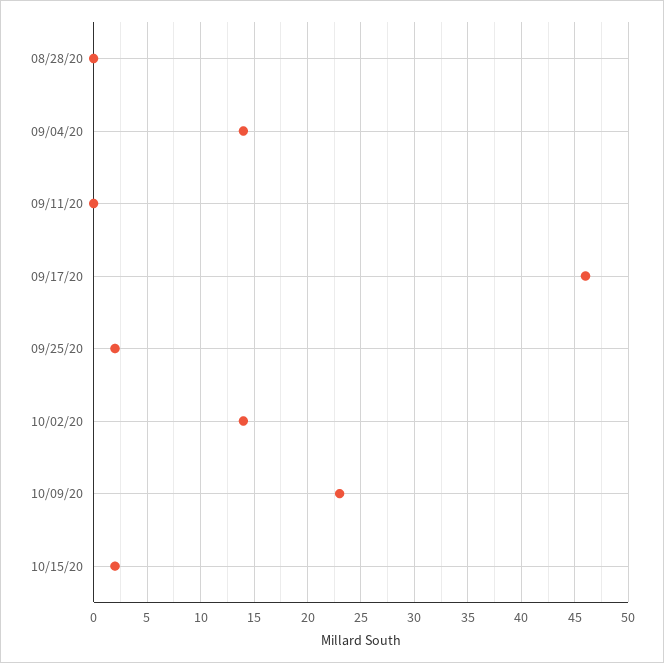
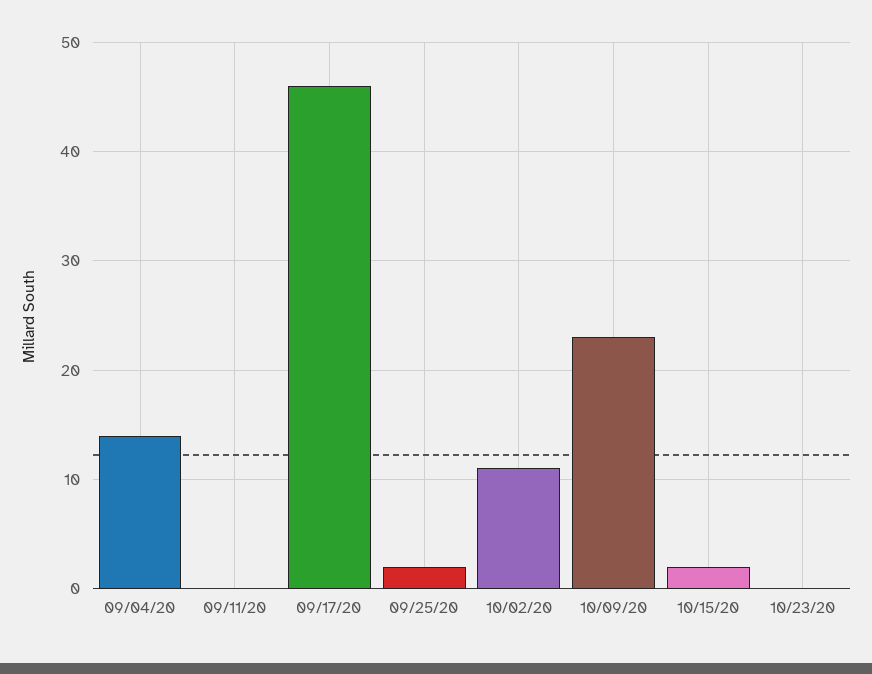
08/28/20: 0 -> none
10/02/20: 14 -> 11
10/23/20: none -> 0

